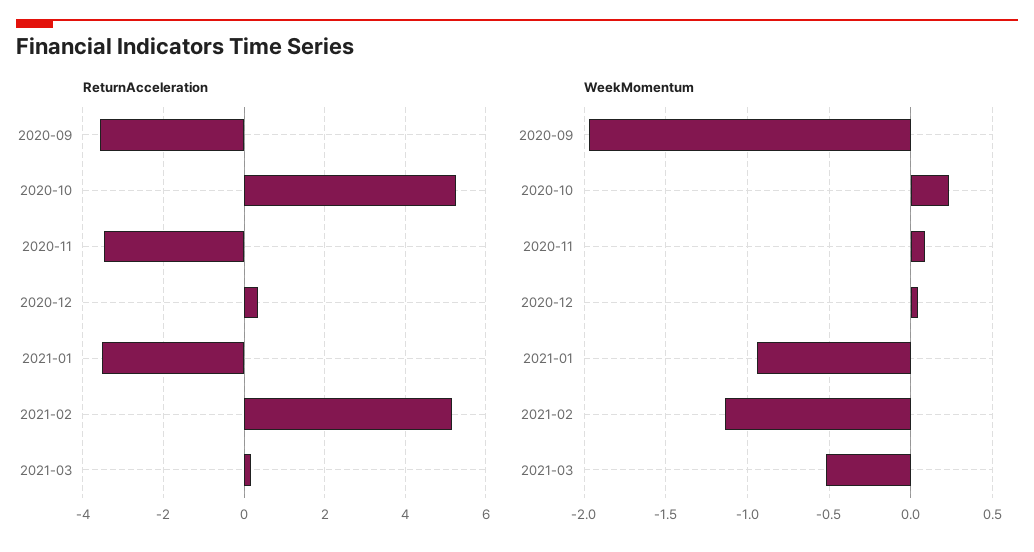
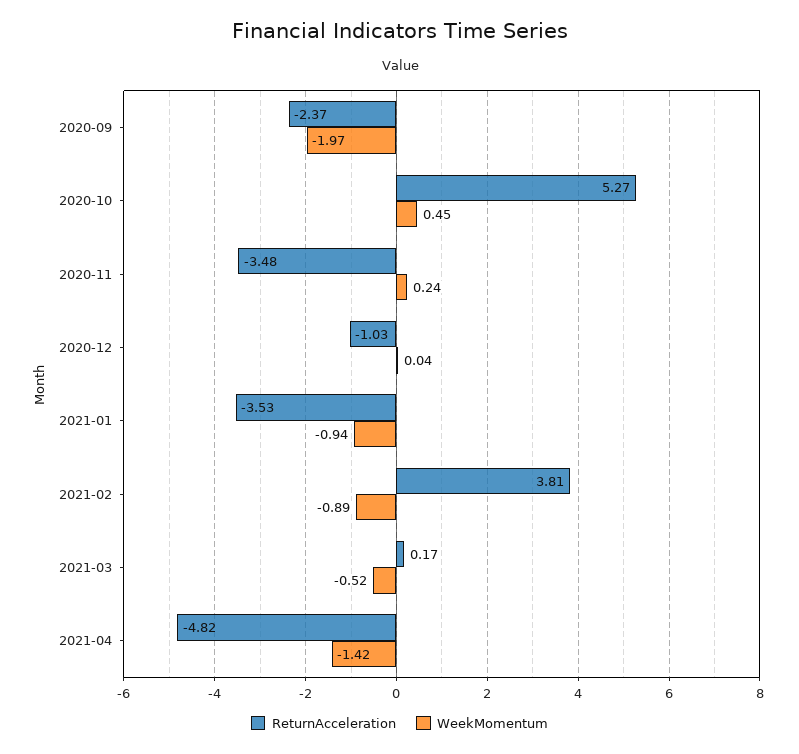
ReturnAcceleration, 2020-09: -3.6 -> -2.37
ReturnAcceleration, 2020-12: 0.4 -> -1.03
ReturnAcceleration, 2021-02: 5.2 -> 3.81
WeekMomentum, 2020-10: 0.25 -> 0.45
WeekMomentum, 2020-11: 0.1 -> 0.24
WeekMomentum, 2021-02: -1.15 -> -0.89
ReturnAcceleration, 2021-04: none -> -4.82
WeekMomentum, 2021-04: none -> -1.42

